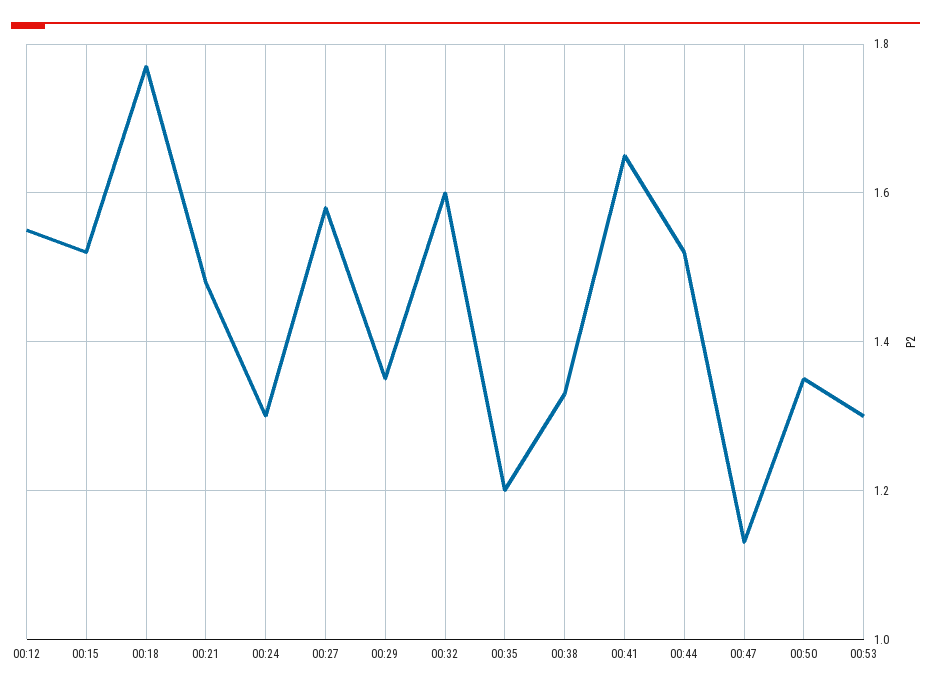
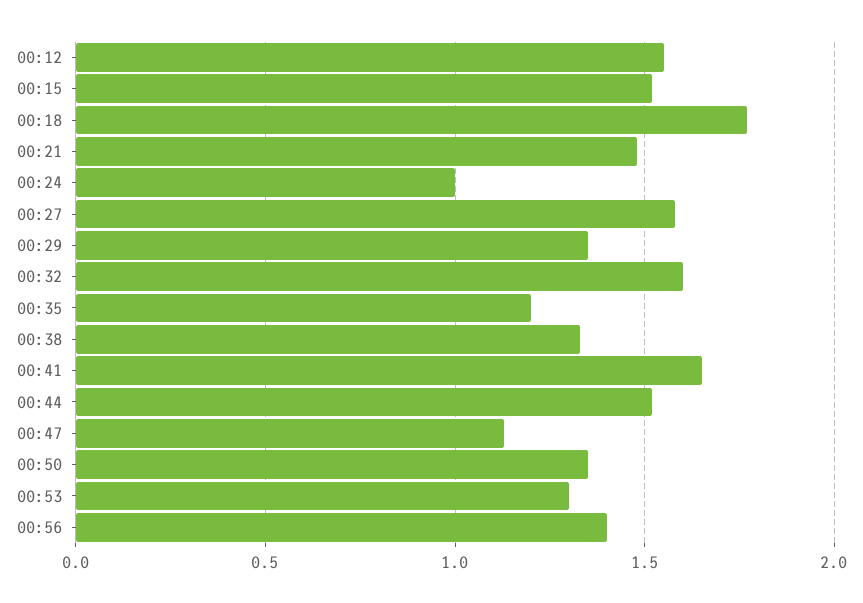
00:24: 1.3 -> 1
00:56: none -> 1.4

